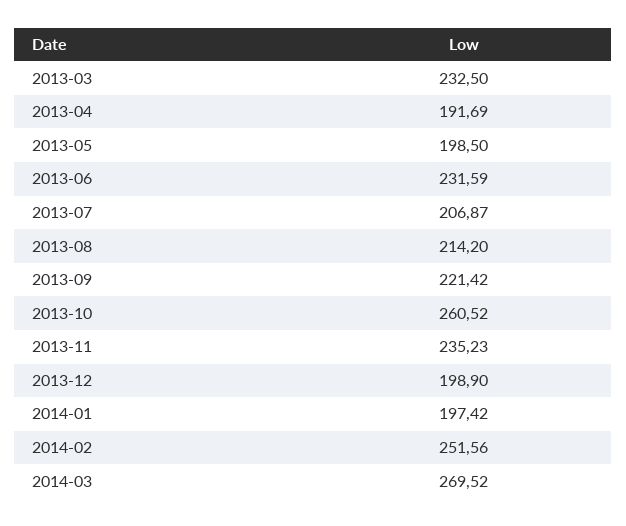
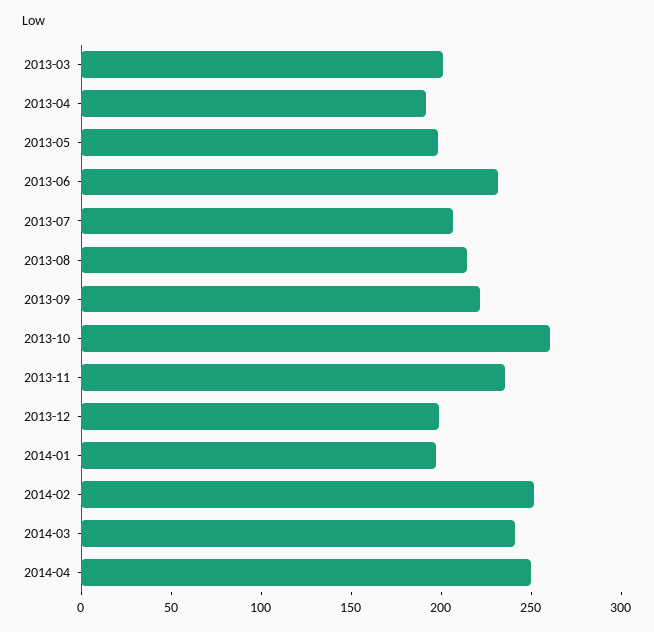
2013-03: 232.5 -> 200
2014-03: 269.52 -> 240
2014-04: none -> 250

